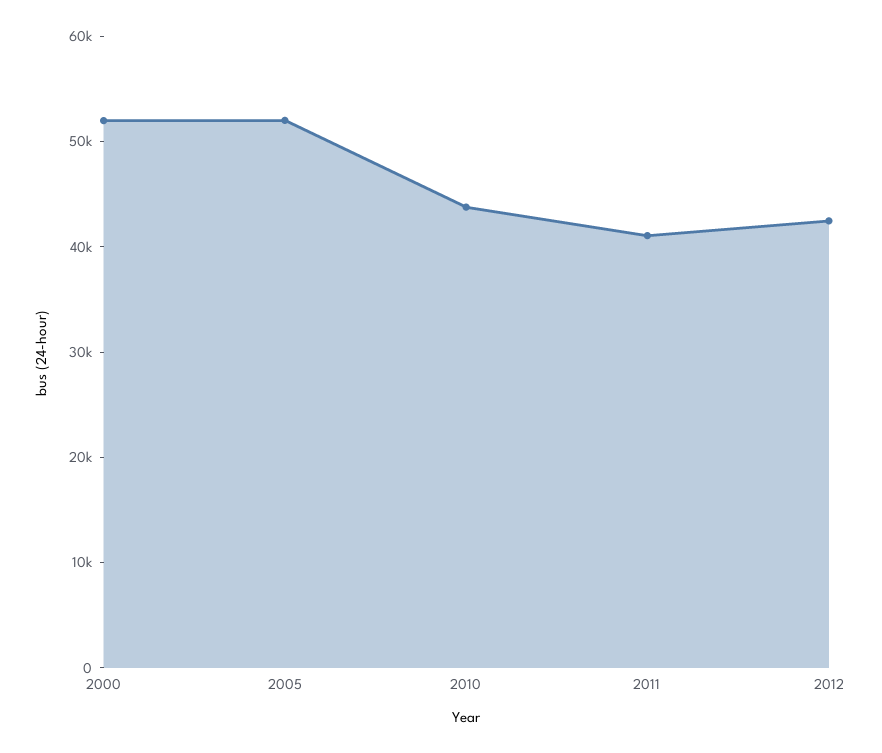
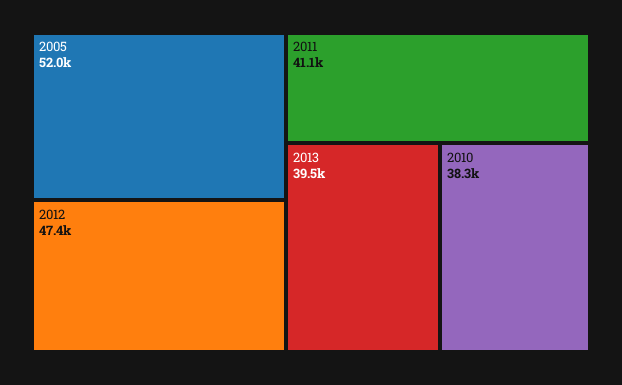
2000: 52000 -> none
2010: 44000 -> 38300
2012: 42000 -> 47400
2013: none -> 39500

